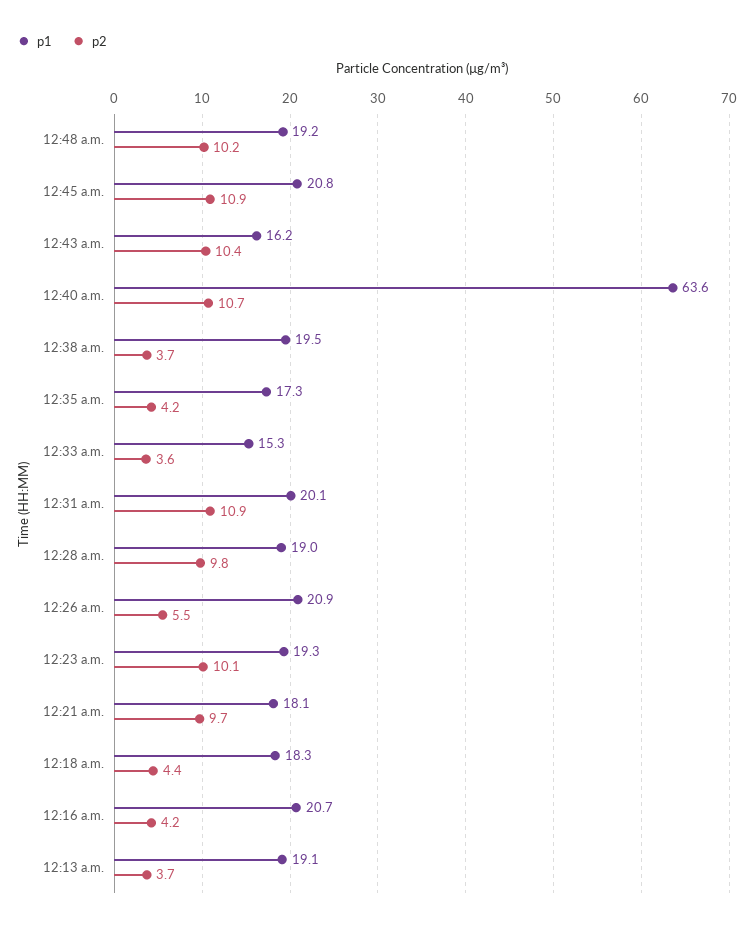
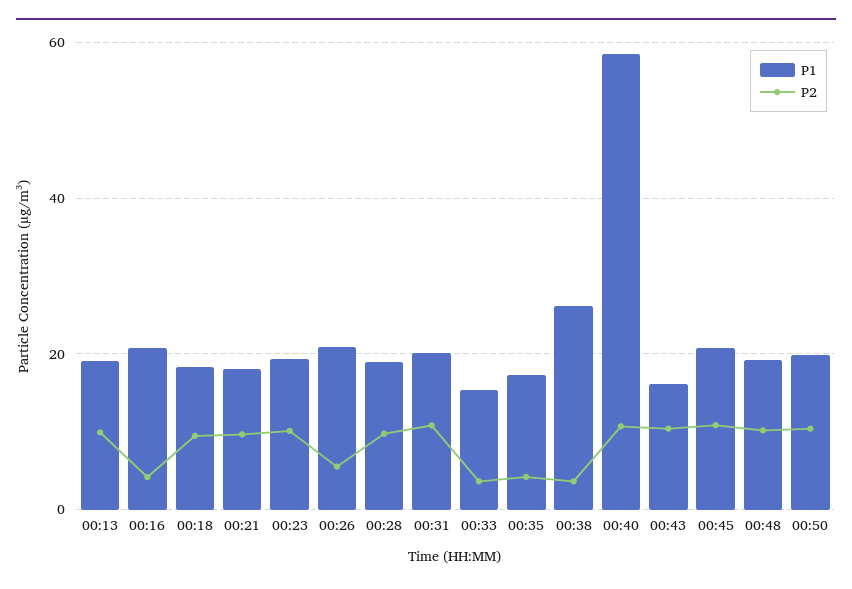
p1, 12:40 a.m.: 63.6 -> 58
p1, 12:38 a.m.: 19.5 -> 26
p2, 12:18 a.m.: 4.4 -> 10
p2, 12:13 a.m.: 3.7 -> 10
p1, 00:50: none -> 20
p2, 00:50: none -> 10

